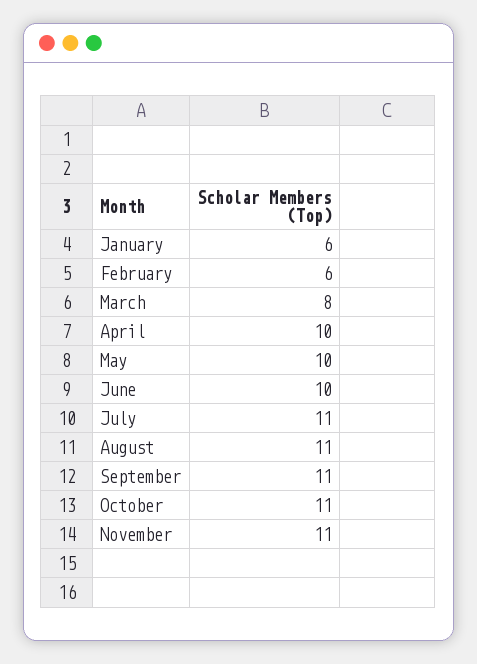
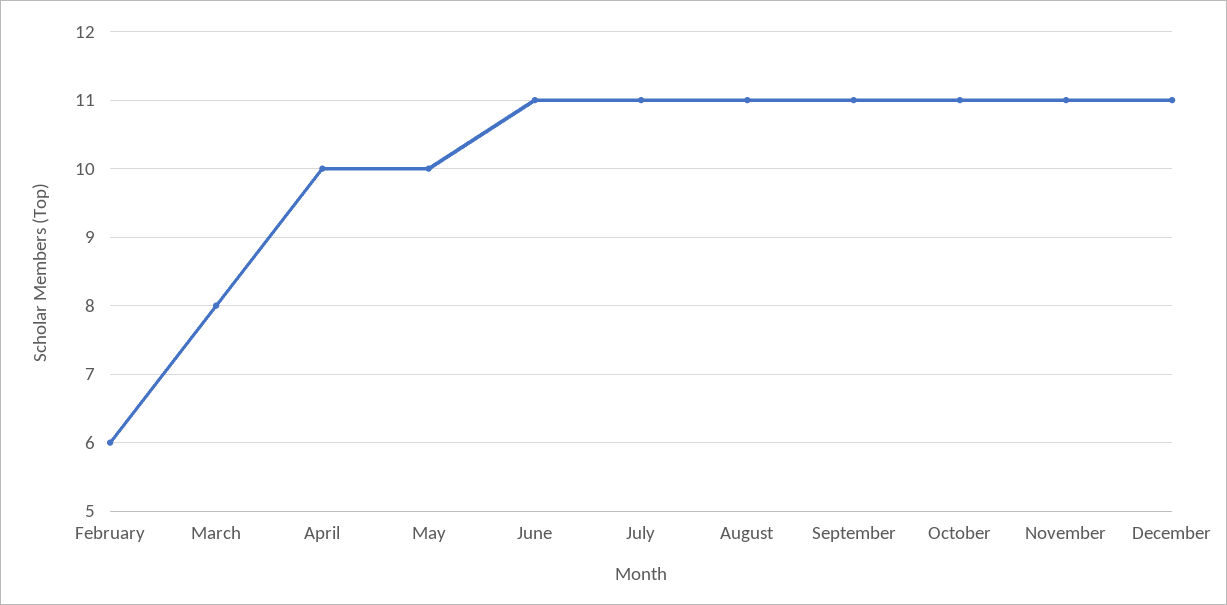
January: 6 -> none
June: 10 -> 11
December: none -> 11

